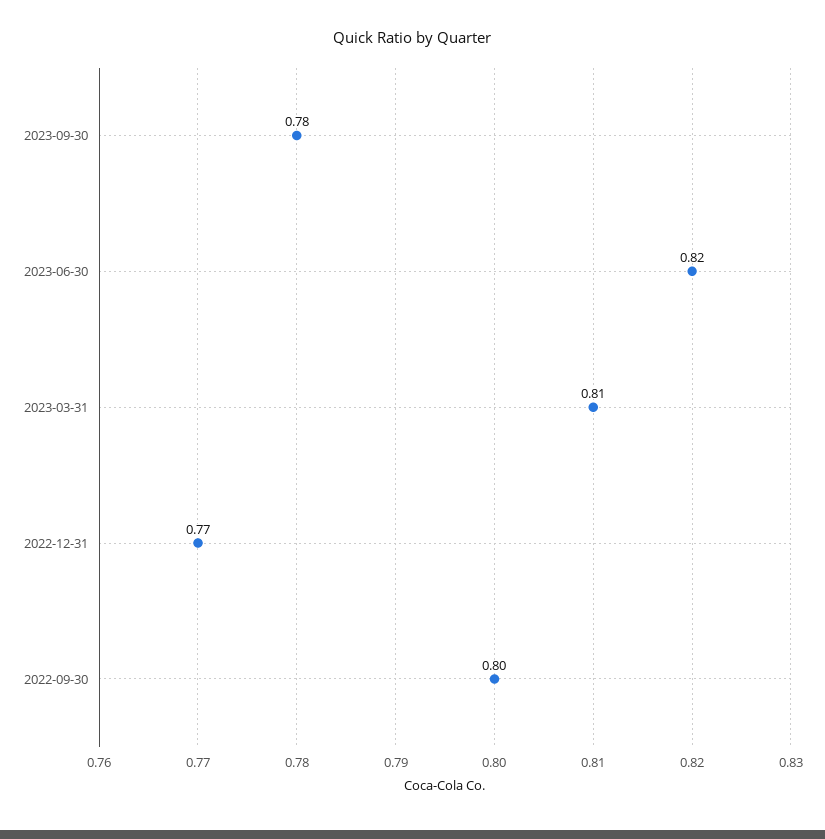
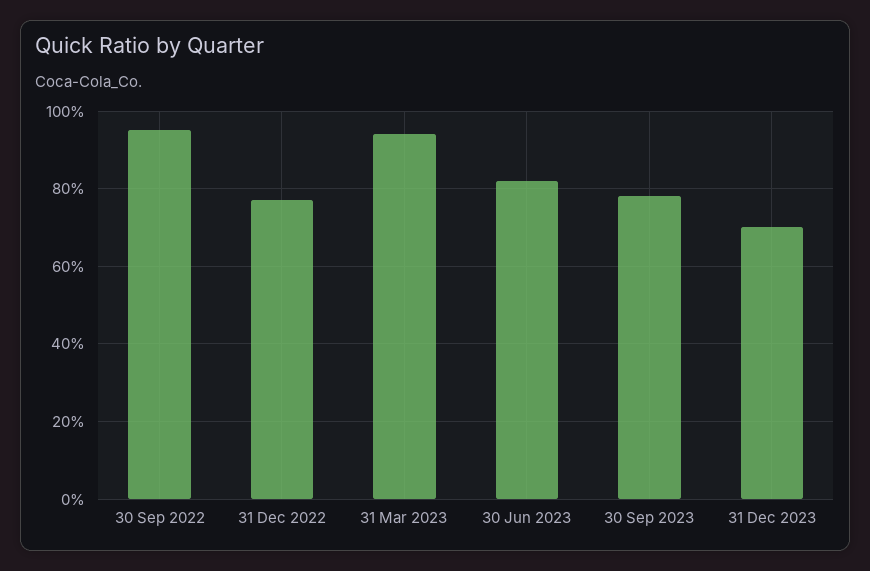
2023-03-31: 0.81 -> 0.95
2022-09-30: 0.8 -> 0.95
31 Dec 2023: none -> 0.7

